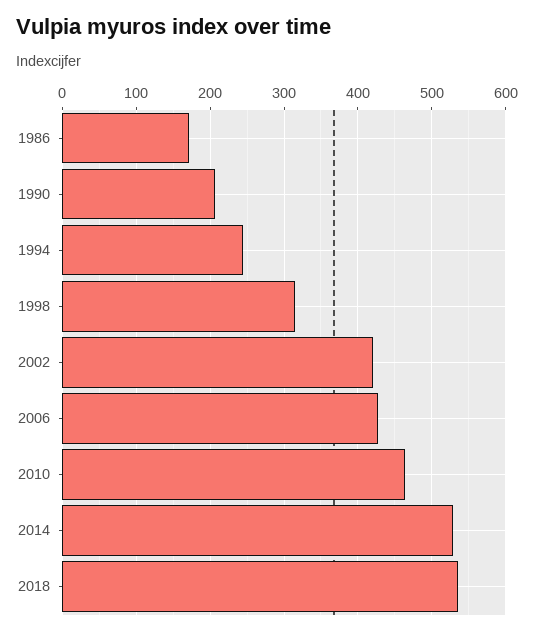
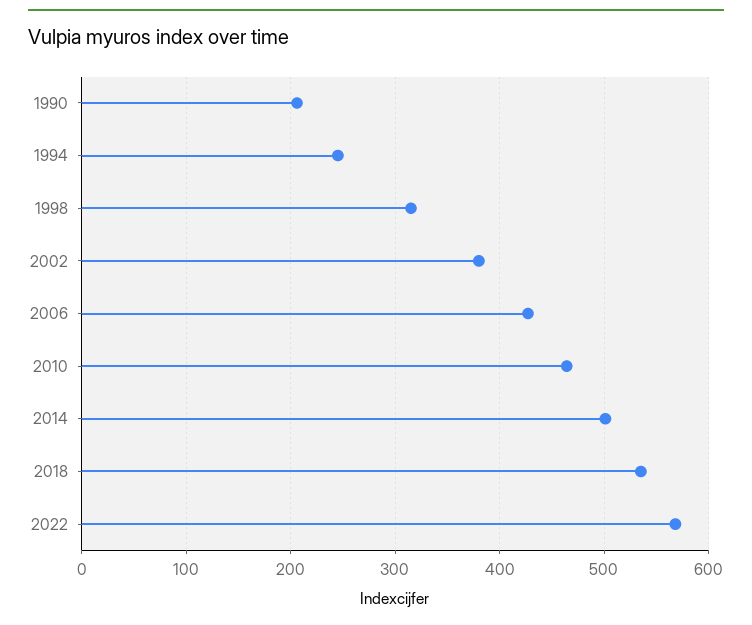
1986: 170 -> none
2002: 420 -> 380
2014: 530 -> 500
2022: none -> 570

